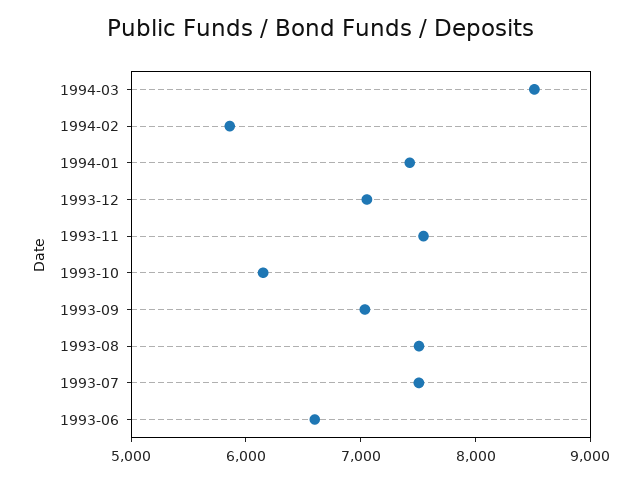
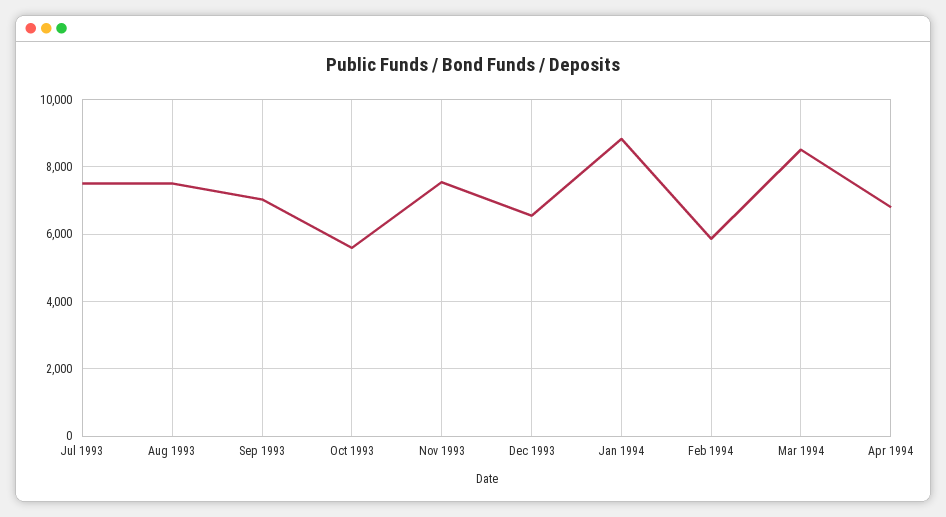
1994-01: 7400 -> 8800
1993-12: 7000 -> 6600
1993-10: 6200 -> 5600
1993-06: 6600 -> none
Apr 1994: none -> 6800

